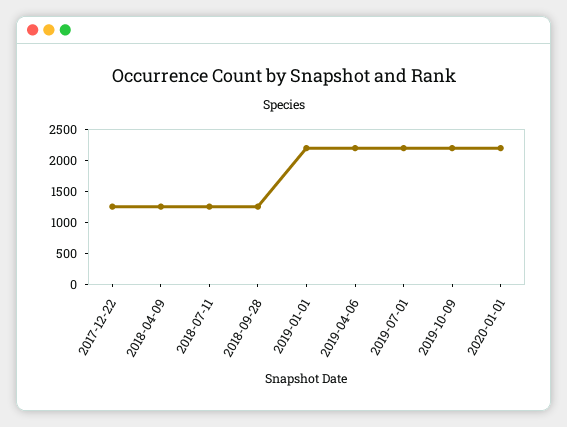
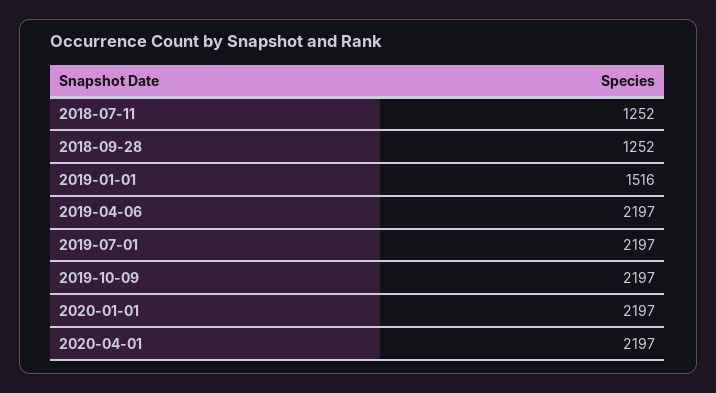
2017-12-22: 1250 -> none
2018-04-09: 1250 -> none
2019-01-01: 2250 -> 1516
2020-04-01: none -> 2197

